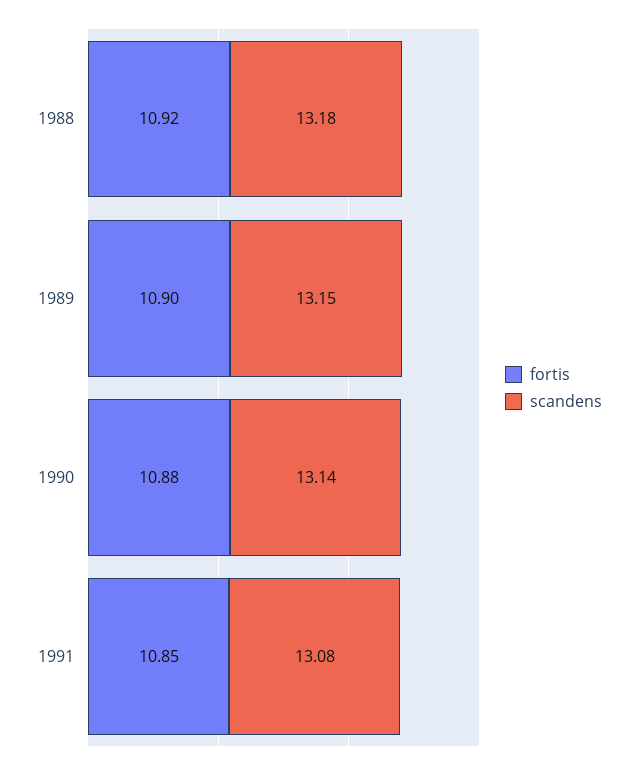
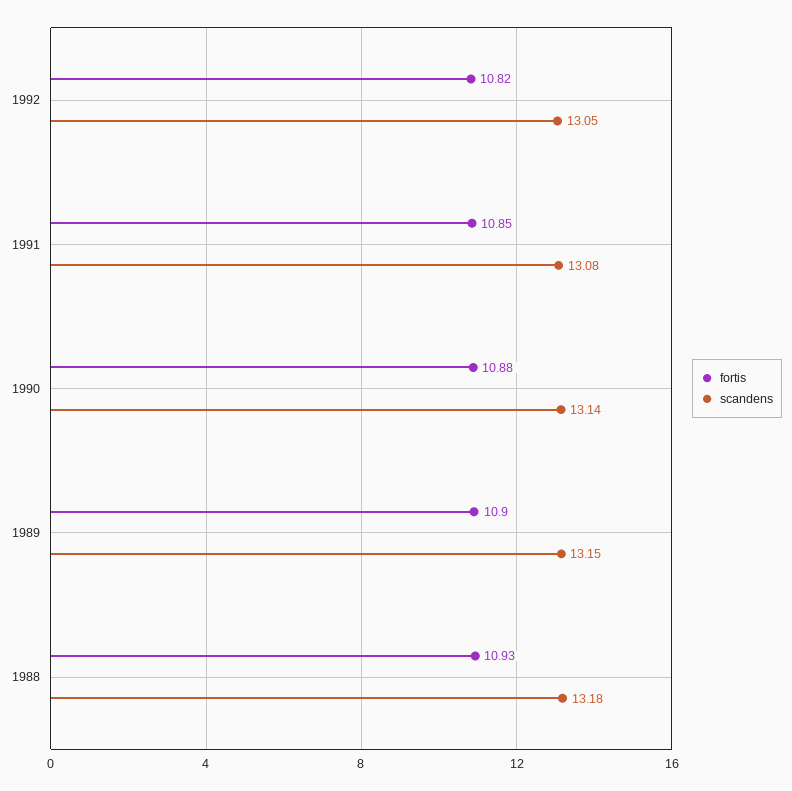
fortis, 1988: 10.92 -> 10.93
fortis, 1992: none -> 10.82
scandens, 1992: none -> 13.05

